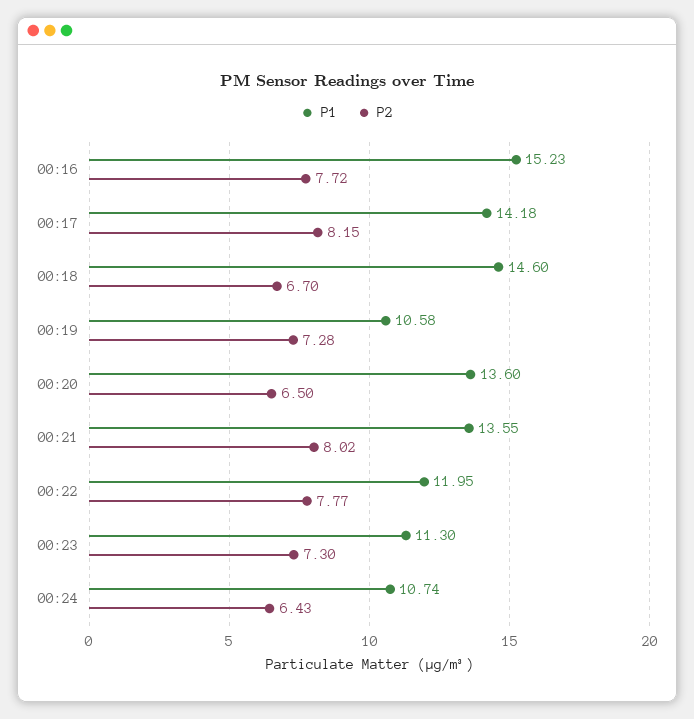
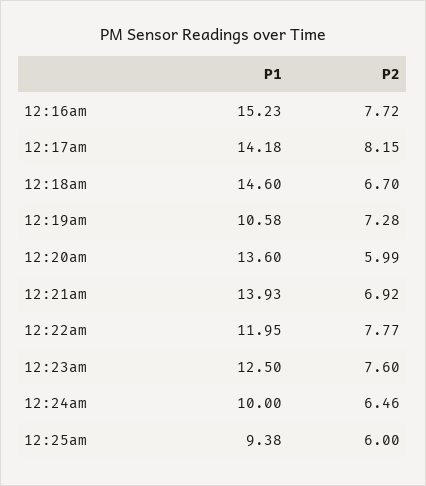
P2, 00:20: 6.5 -> 5.99
P1, 00:21: 13.55 -> 13.93
P2, 00:21: 8.02 -> 6.92
P1, 00:23: 11.3 -> 12.5
P2, 00:23: 7.3 -> 7.6
P1, 00:24: 10.74 -> 10
P2, 00:24: 6.43 -> 6.46
P1, 12:25am: none -> 9.38
P2, 12:25am: none -> 6

